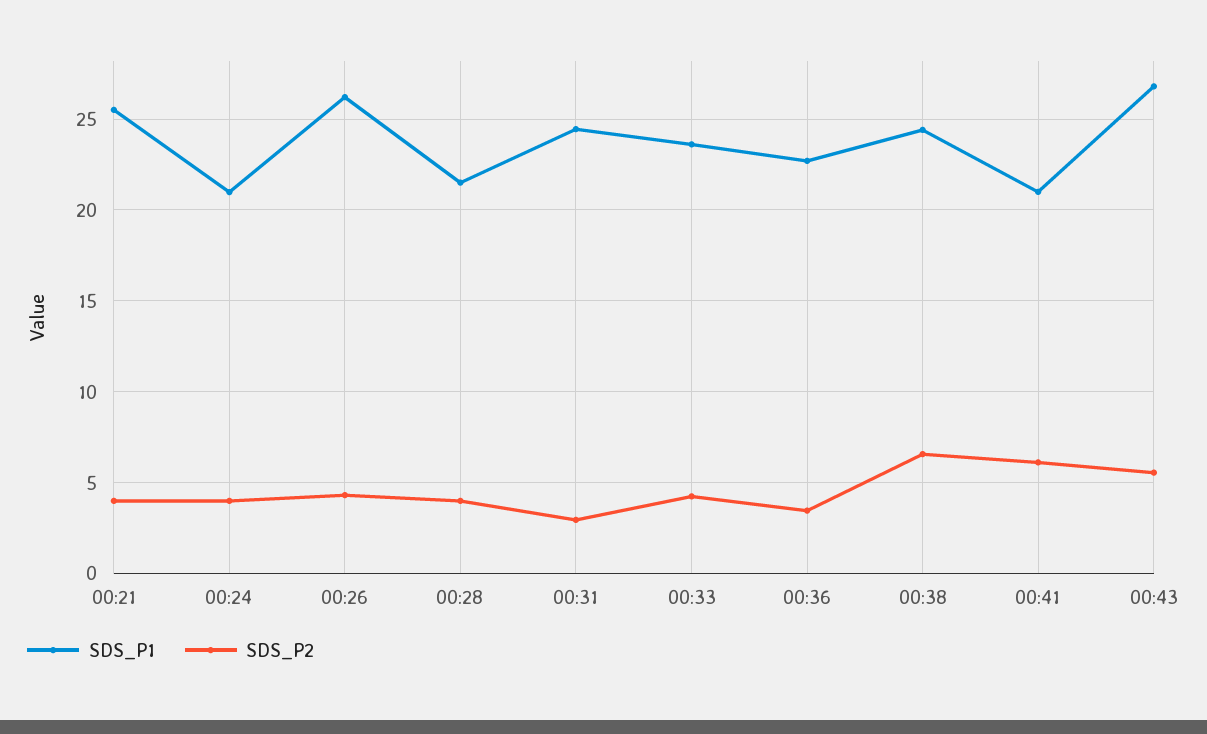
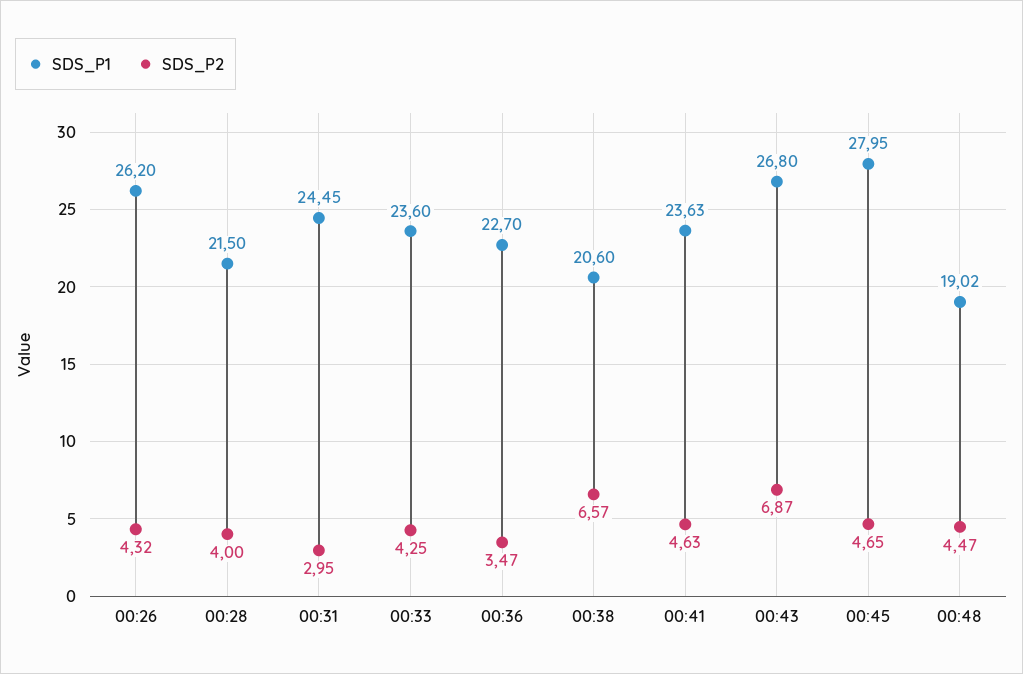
SDS_P1, 00:21: 25.5 -> none
SDS_P2, 00:21: 4 -> none
SDS_P1, 00:24: 21 -> none
SDS_P2, 00:24: 4 -> none
SDS_P1, 00:38: 24.5 -> 20.6
SDS_P1, 00:41: 21 -> 23.63
SDS_P2, 00:41: 6 -> 4.63
SDS_P2, 00:43: 5.5 -> 6.87
SDS_P1, 00:45: none -> 27.95
SDS_P2, 00:45: none -> 4.65
SDS_P1, 00:48: none -> 19.02
SDS_P2, 00:48: none -> 4.47

